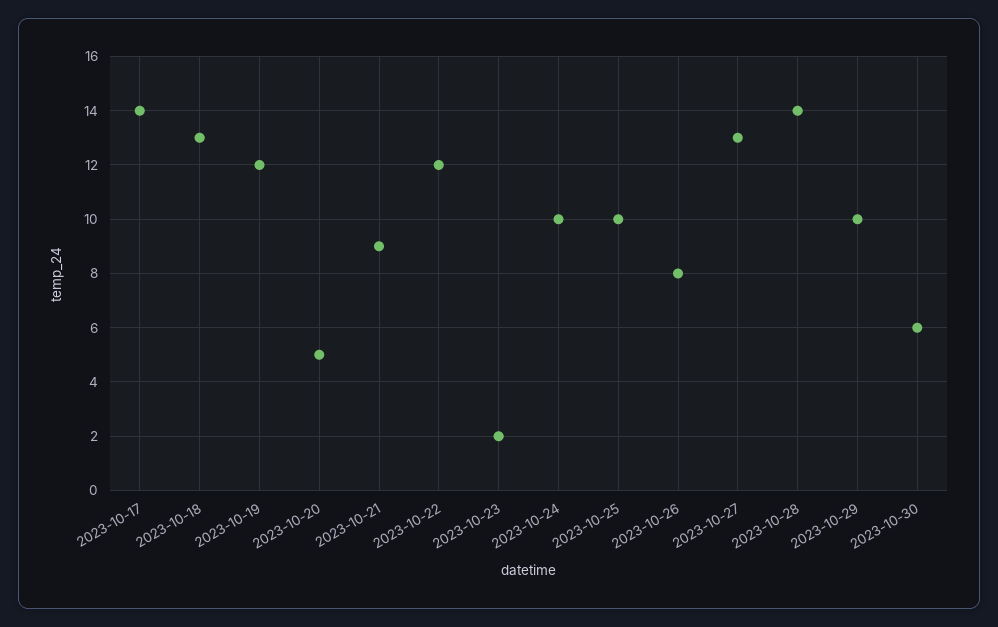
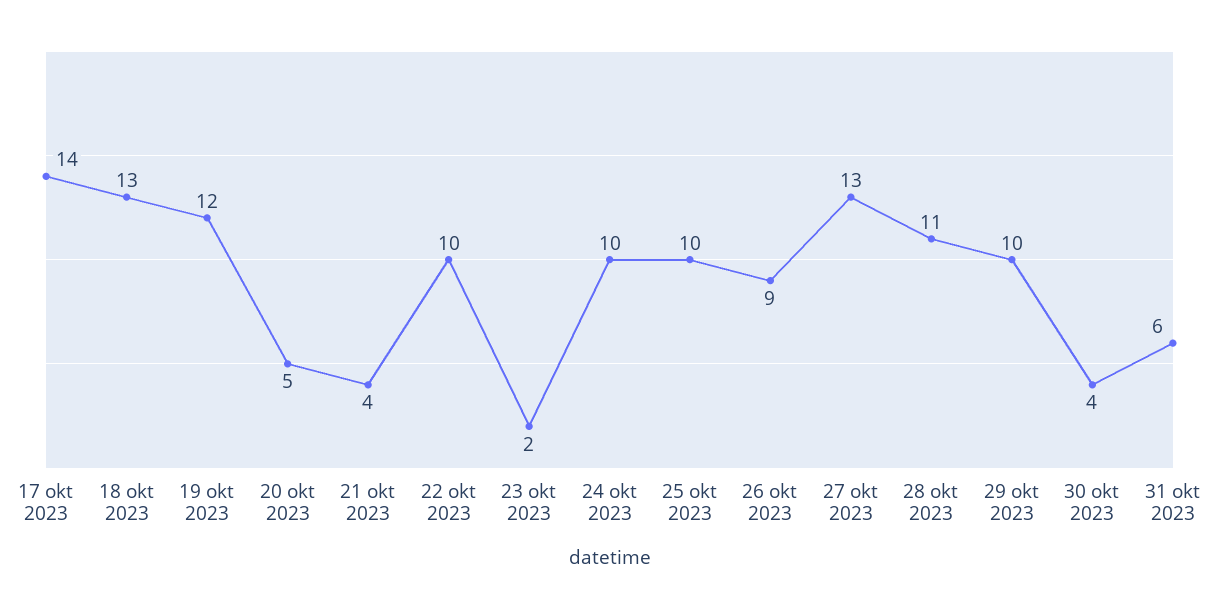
2023-10-21: 9 -> 4
2023-10-22: 12 -> 10
2023-10-26: 8 -> 9
2023-10-28: 14 -> 11
2023-10-30: 6 -> 4
31 okt 2023: none -> 6

